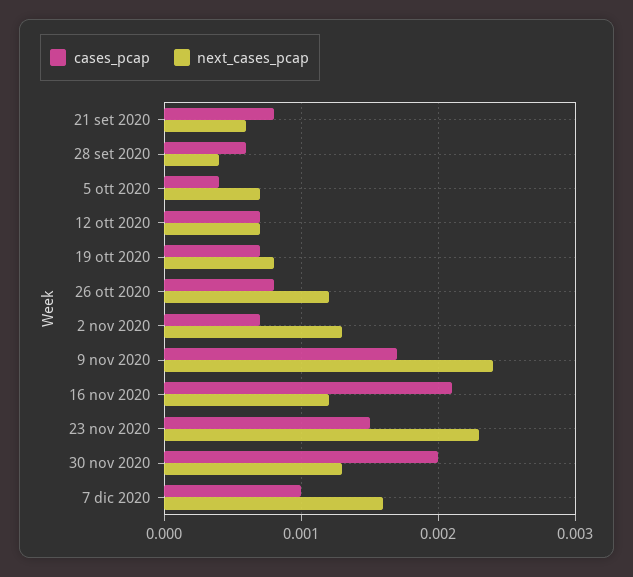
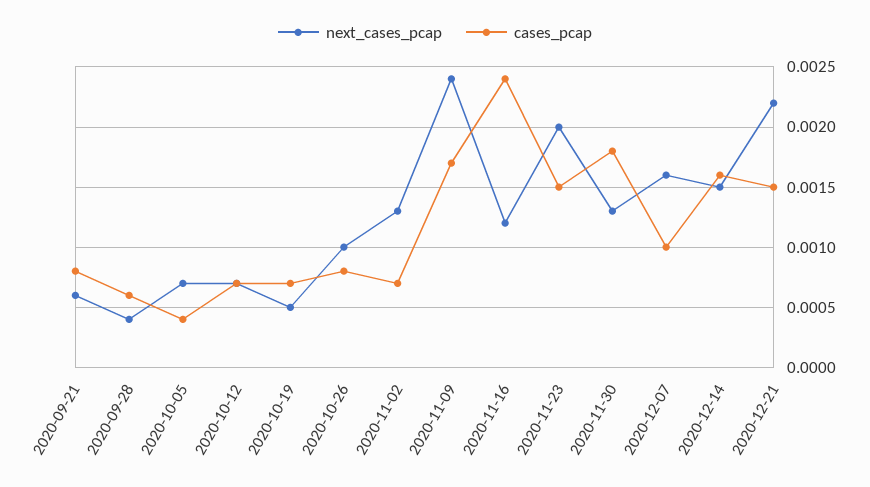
next_cases_pcap, 19 ott 2020: 0.0008 -> 0.0005
next_cases_pcap, 26 ott 2020: 0.0012 -> 0.001
cases_pcap, 16 nov 2020: 0.0021 -> 0.0024
next_cases_pcap, 23 nov 2020: 0.0023 -> 0.002
cases_pcap, 30 nov 2020: 0.002 -> 0.0018
next_cases_pcap, 2020-12-14: none -> 0.0015
cases_pcap, 2020-12-14: none -> 0.0016
next_cases_pcap, 2020-12-21: none -> 0.0022
cases_pcap, 2020-12-21: none -> 0.0015

